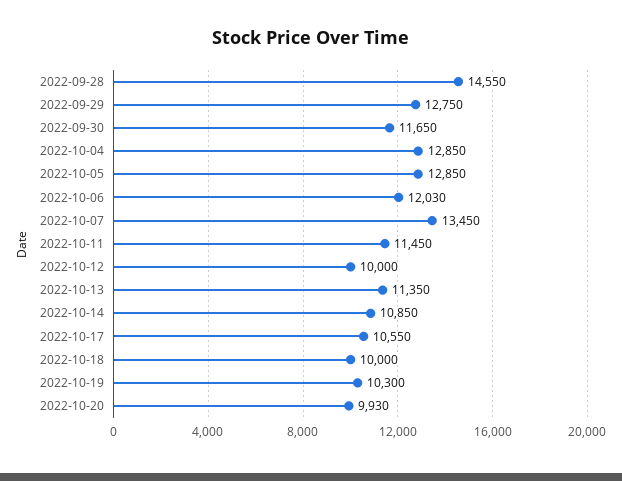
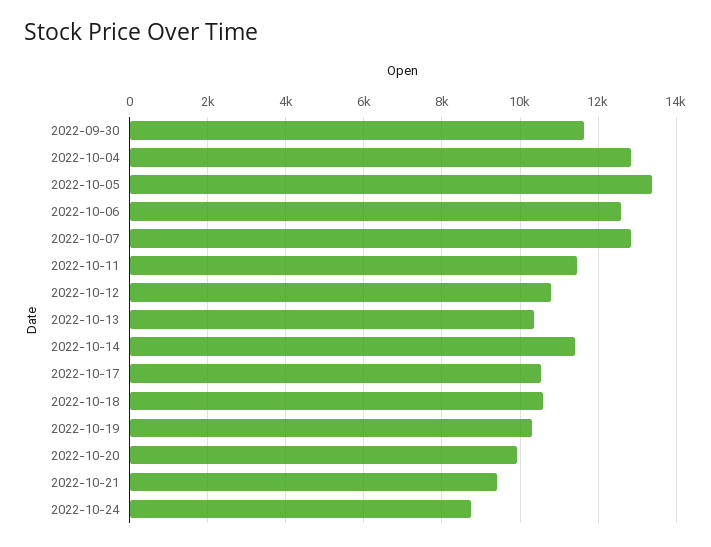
2022-09-28: 14550 -> none
2022-09-29: 12750 -> none
2022-10-05: 12850 -> 13400
2022-10-06: 12030 -> 12600
2022-10-07: 13450 -> 12800
2022-10-12: 10000 -> 10800
2022-10-13: 11350 -> 10400
2022-10-14: 10850 -> 11400
2022-10-18: 10000 -> 10600
2022-10-21: none -> 9400
2022-10-24: none -> 8800

